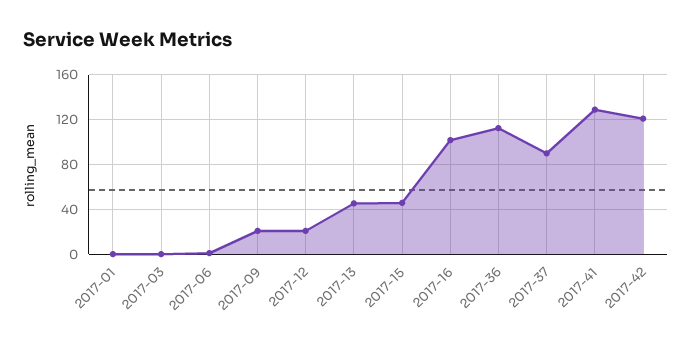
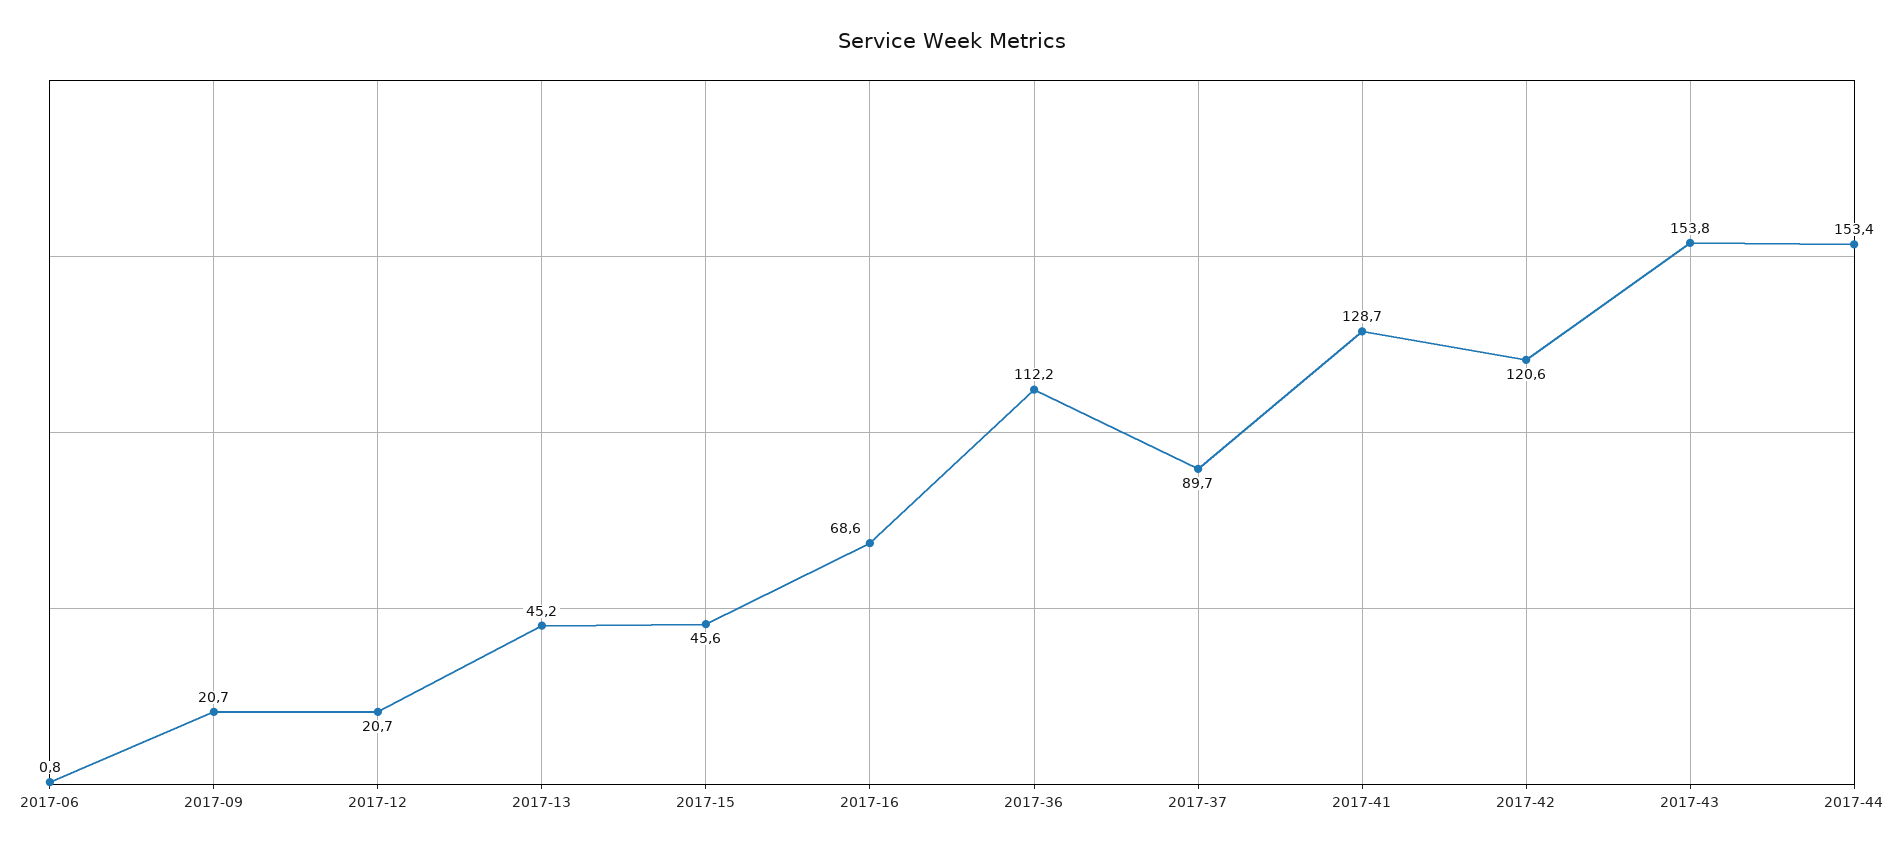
2017-01: 0 -> none
2017-03: 0 -> none
2017-16: 100 -> 68.6
2017-43: none -> 153.8
2017-44: none -> 153.4

